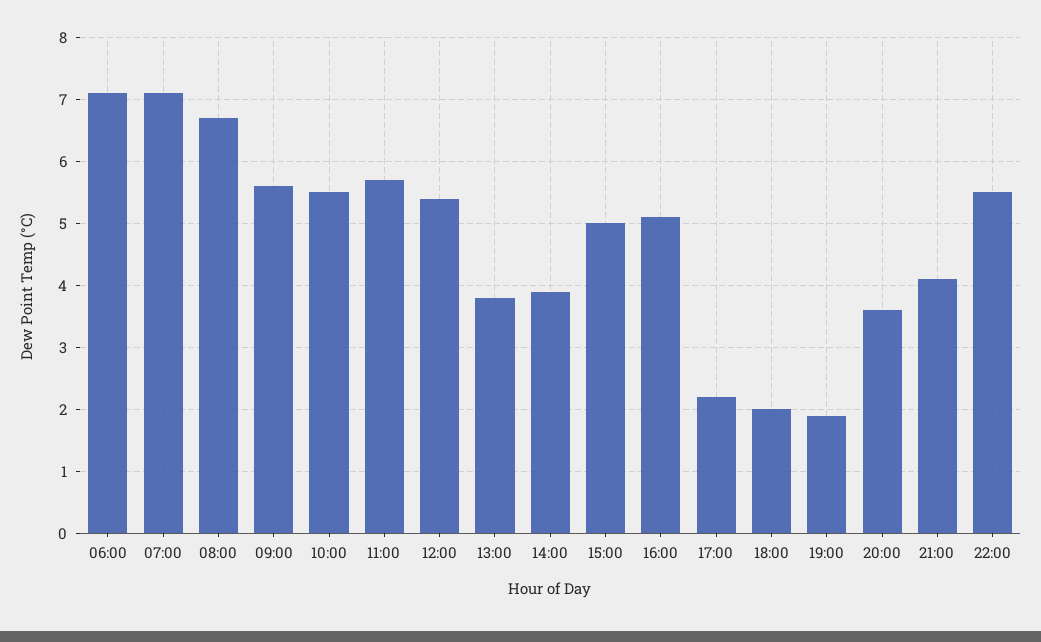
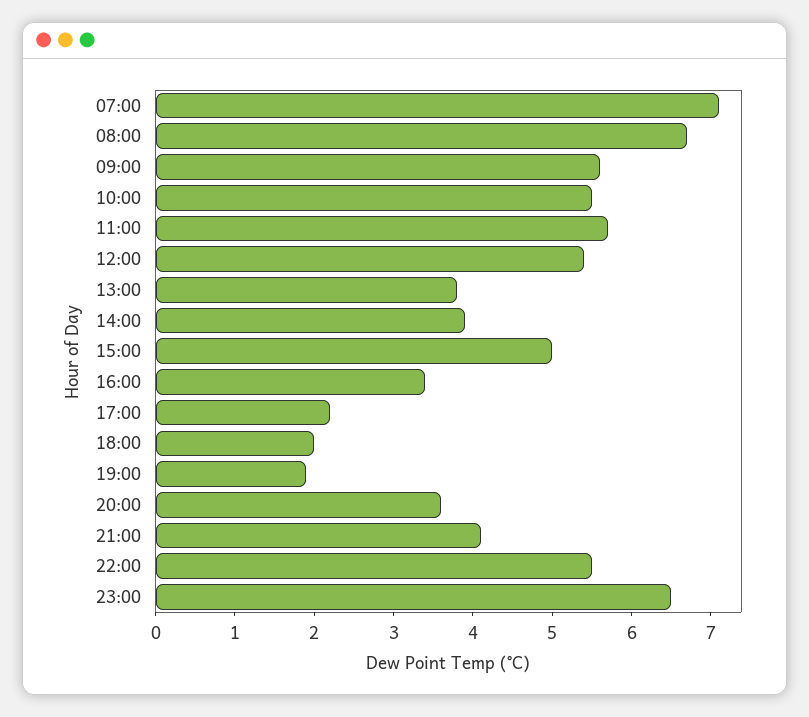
06:00: 7.1 -> none
16:00: 5.1 -> 3.5
23:00: none -> 6.5

